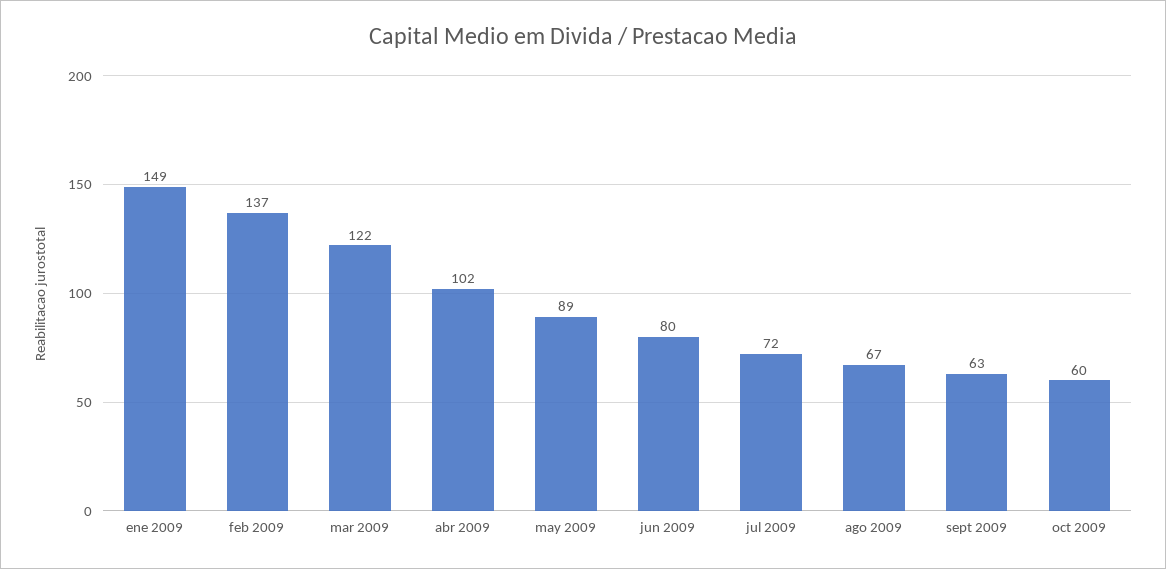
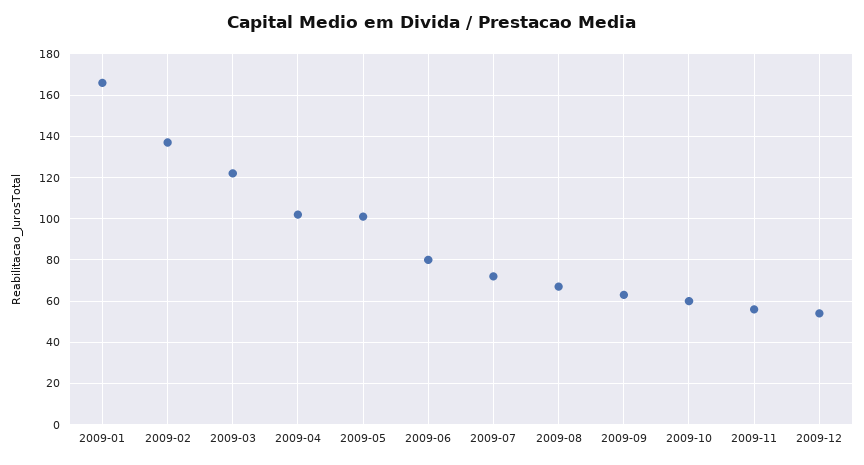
ene 2009: 149 -> 165
may 2009: 89 -> 100
2009-11: none -> 55
2009-12: none -> 55

